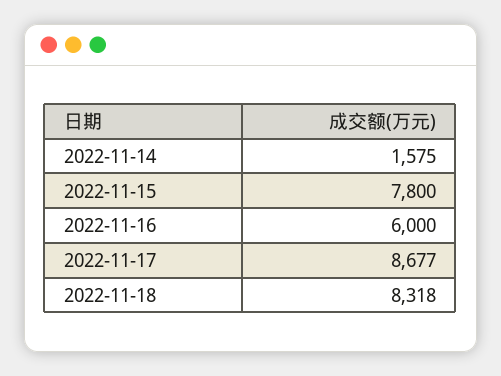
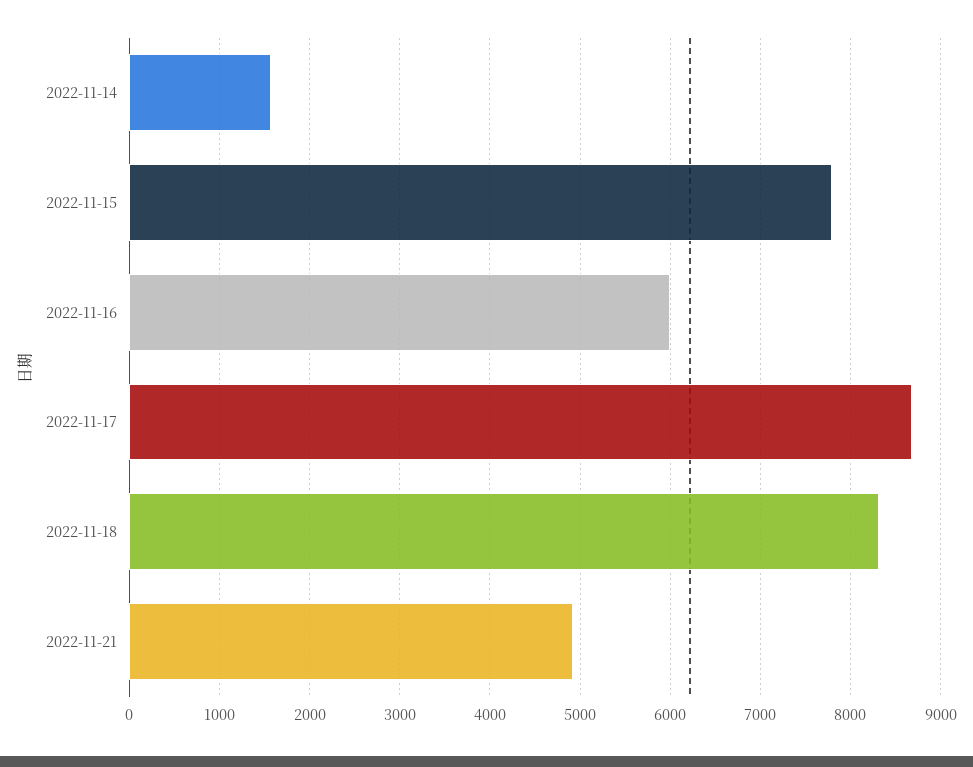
2022-11-21: none -> 4900

